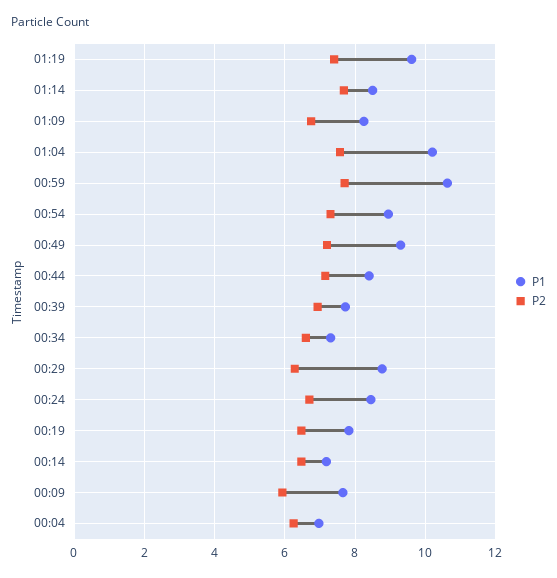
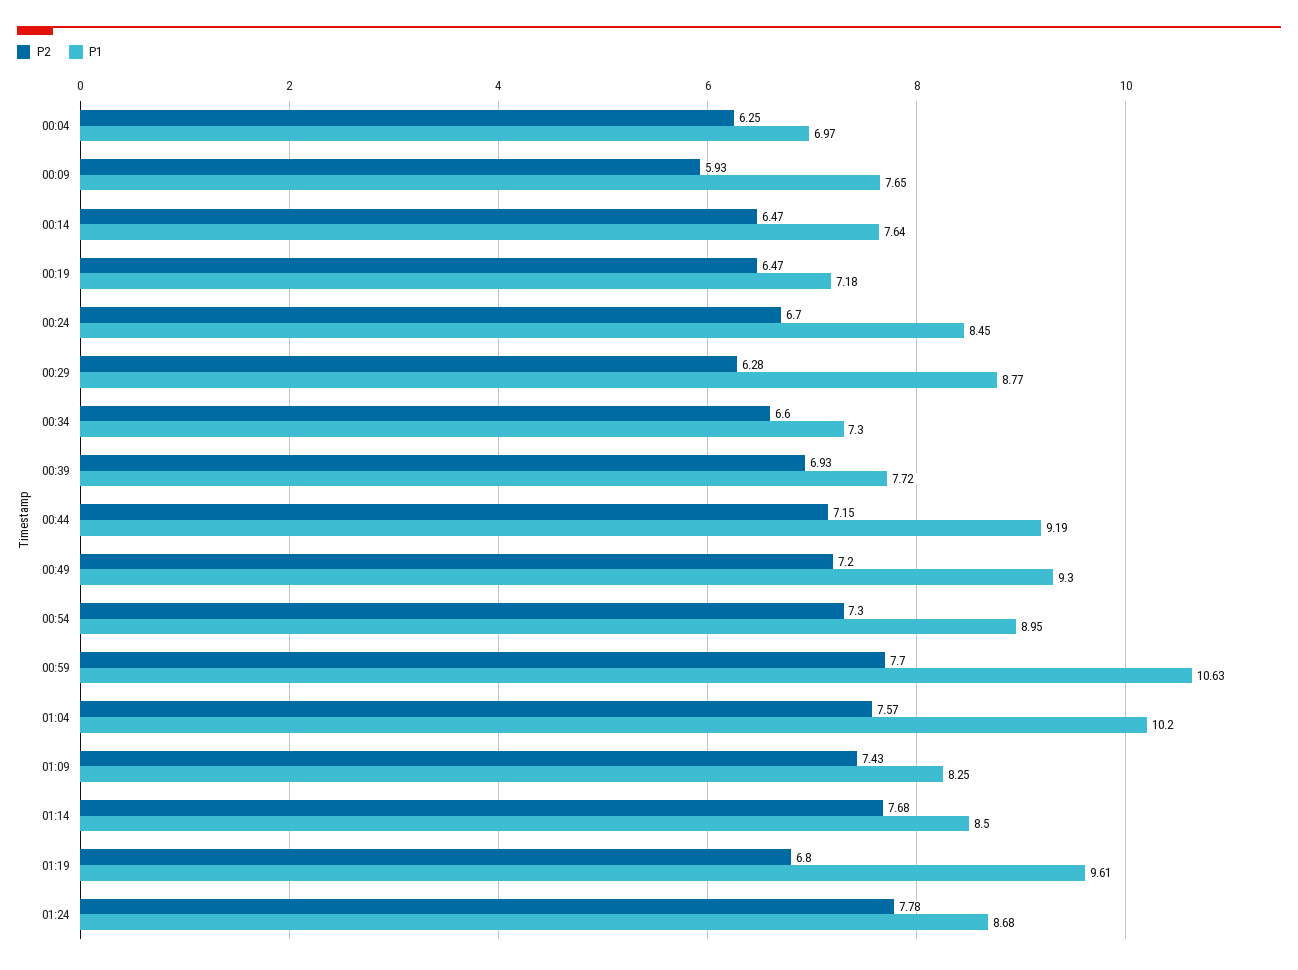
P2, 01:19: 7.4 -> 6.8
P2, 01:09: 6.8 -> 7.43
P1, 00:44: 8.4 -> 9.19
P1, 00:19: 7.8 -> 7.18
P1, 00:14: 7.2 -> 7.64
P2, 01:24: none -> 7.78
P1, 01:24: none -> 8.68

